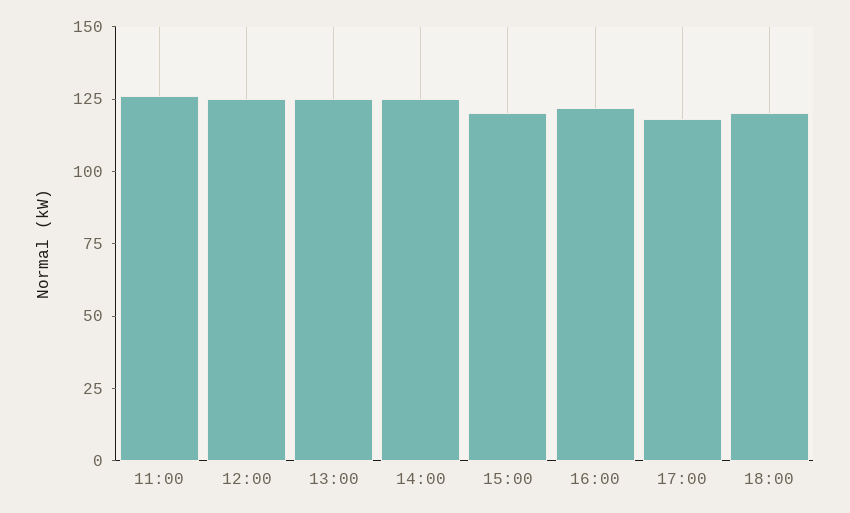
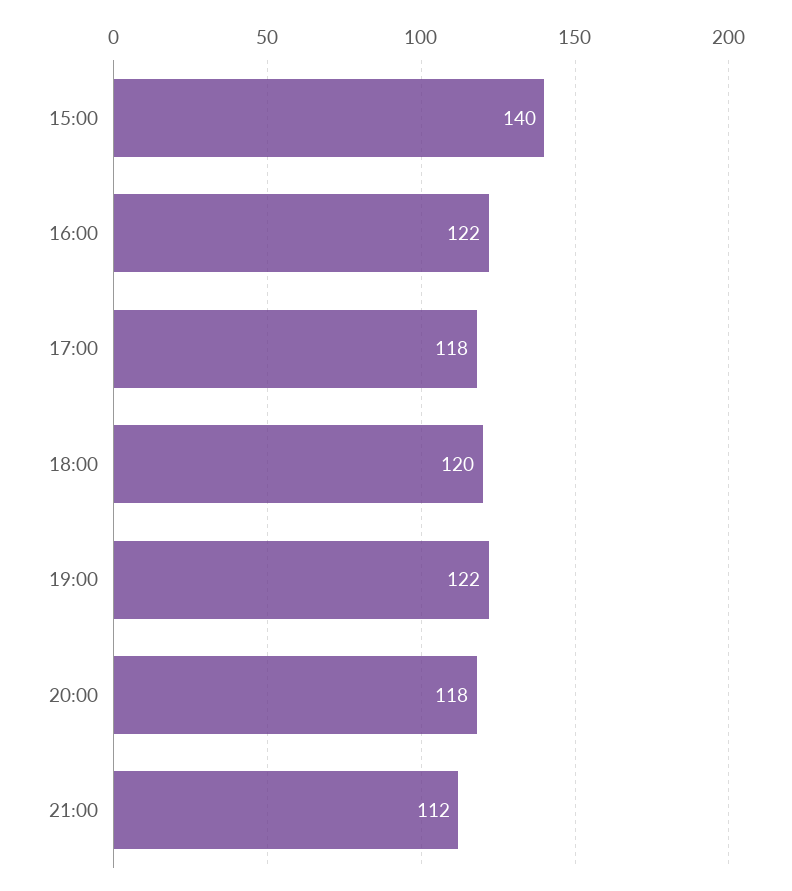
11:00: 125 -> none
12:00: 125 -> none
13:00: 125 -> none
14:00: 125 -> none
15:00: 120 -> 140
19:00: none -> 122
20:00: none -> 118
21:00: none -> 112

